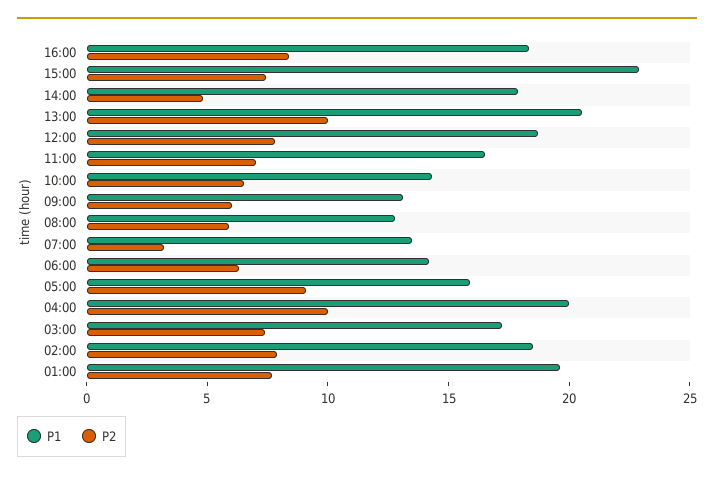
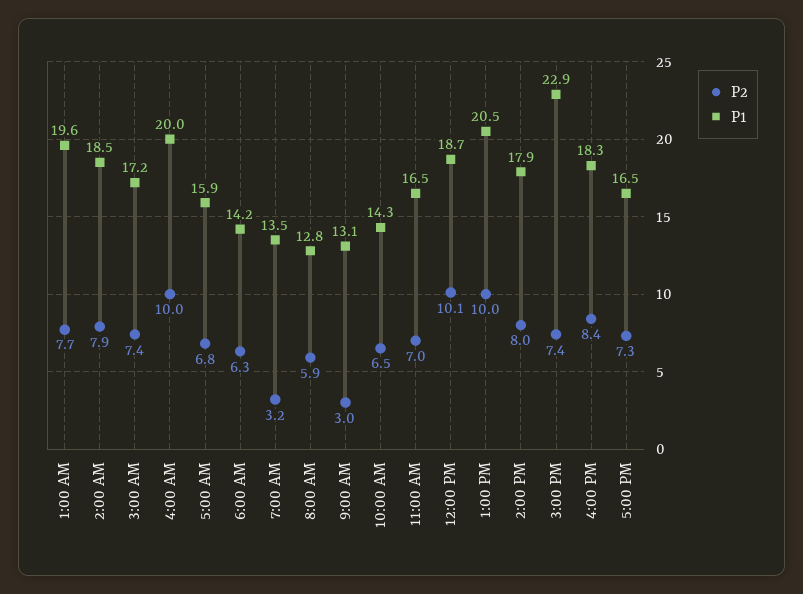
P2, 14:00: 5 -> 8
P2, 12:00: 8 -> 10.1
P2, 09:00: 6 -> 3
P2, 05:00: 9 -> 6.8
P2, 5:00 PM: none -> 7.3
P1, 5:00 PM: none -> 16.5

